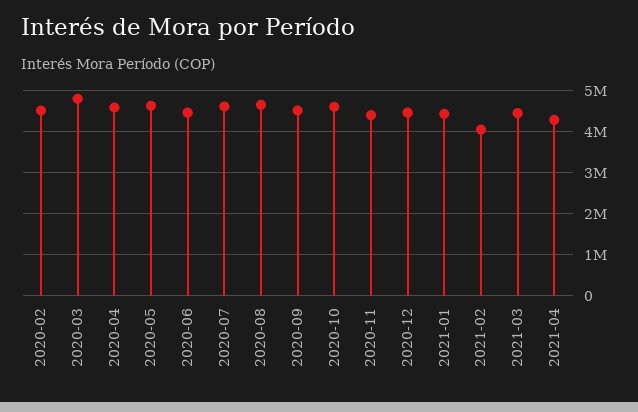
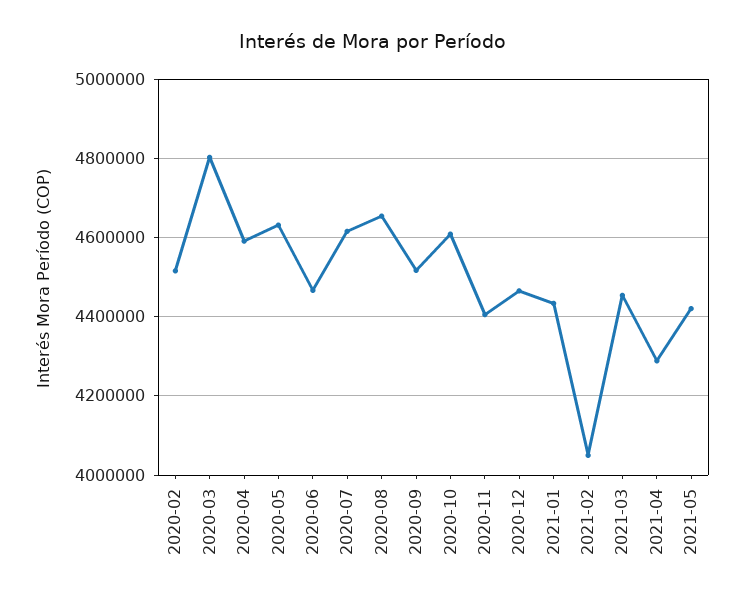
2021-05: none -> 4420000

